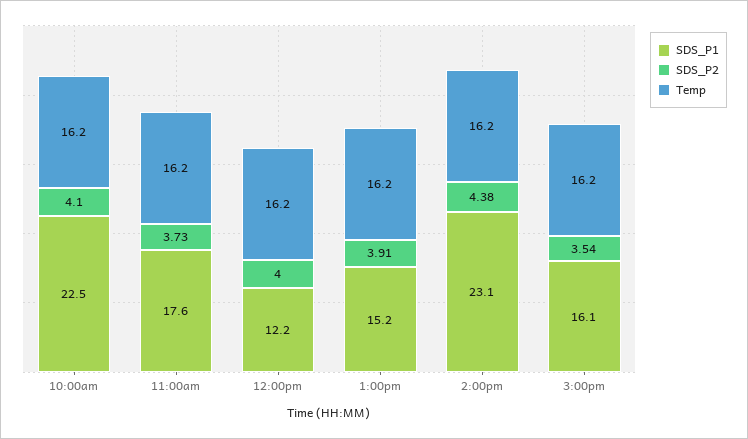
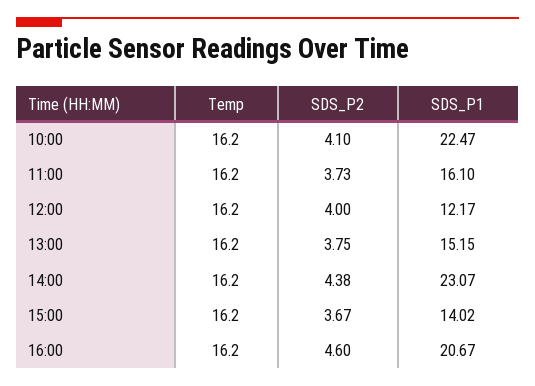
SDS_P1, 11:00am: 17.6 -> 16.1
SDS_P2, 1:00pm: 3.91 -> 3.75
SDS_P1, 3:00pm: 16.1 -> 14.02
SDS_P2, 3:00pm: 3.54 -> 3.67
Temp, 16:00: none -> 16.2
SDS_P2, 16:00: none -> 4.6
SDS_P1, 16:00: none -> 20.67

